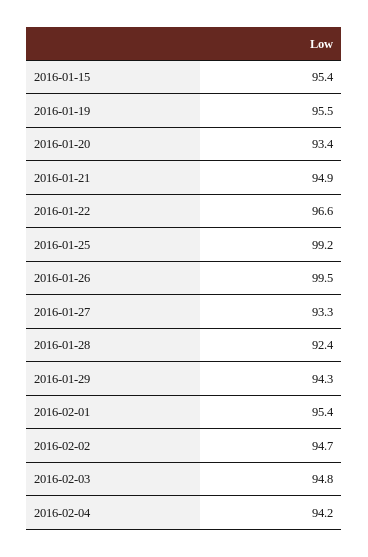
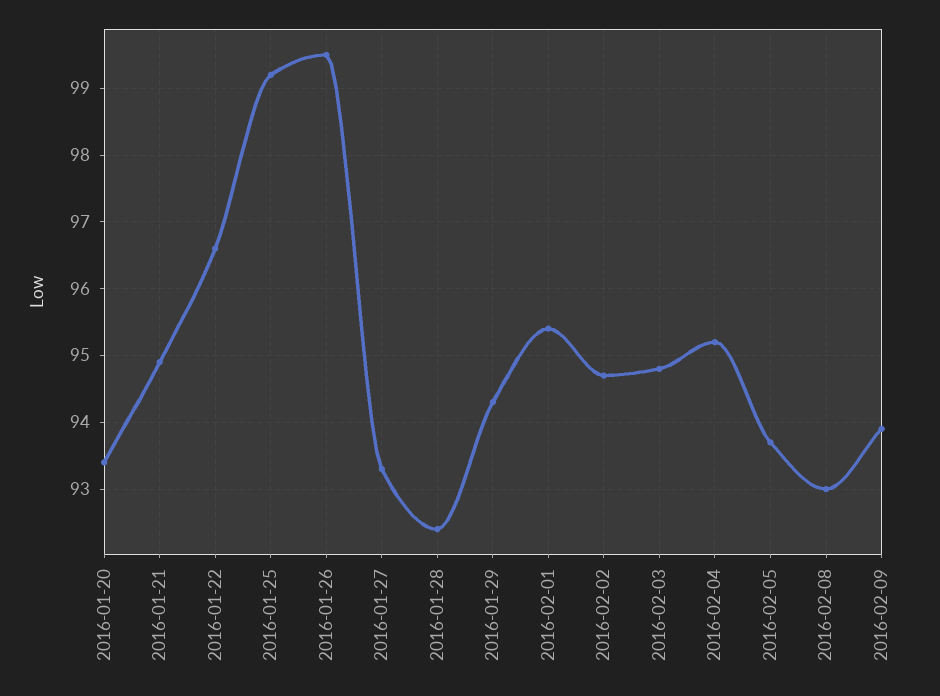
2016-01-15: 95.4 -> none
2016-01-19: 95.5 -> none
2016-02-04: 94.2 -> 95.2
2016-02-05: none -> 93.7
2016-02-08: none -> 93
2016-02-09: none -> 93.9

